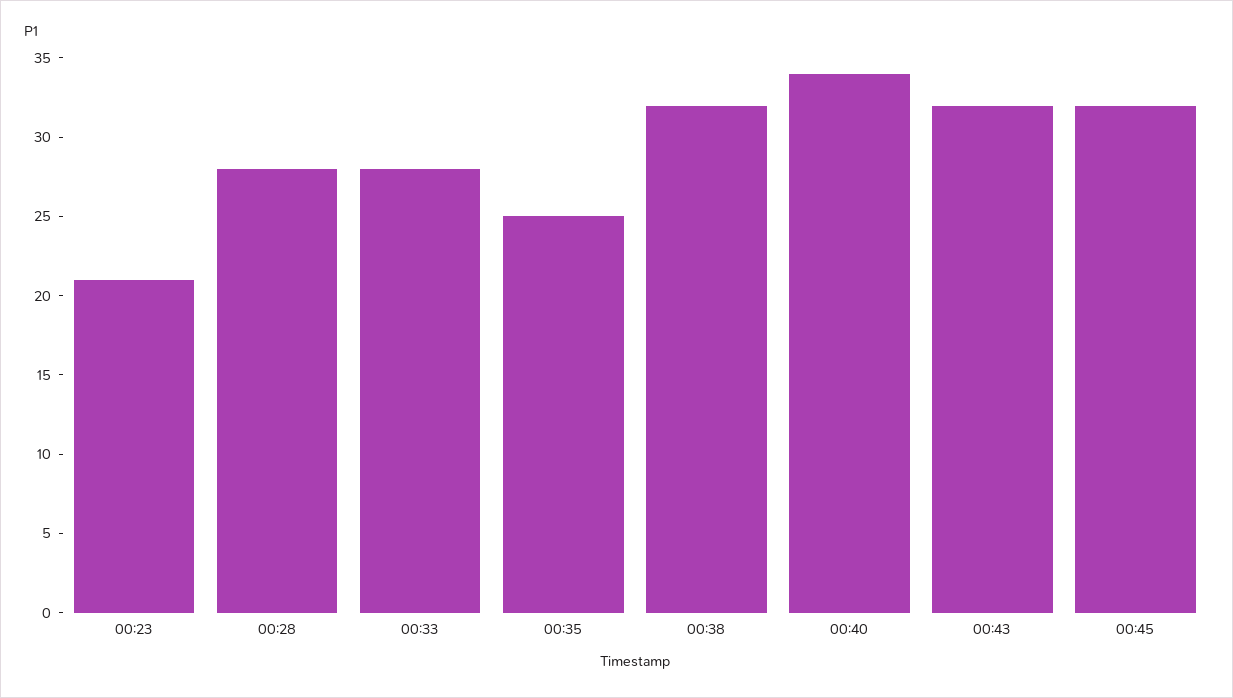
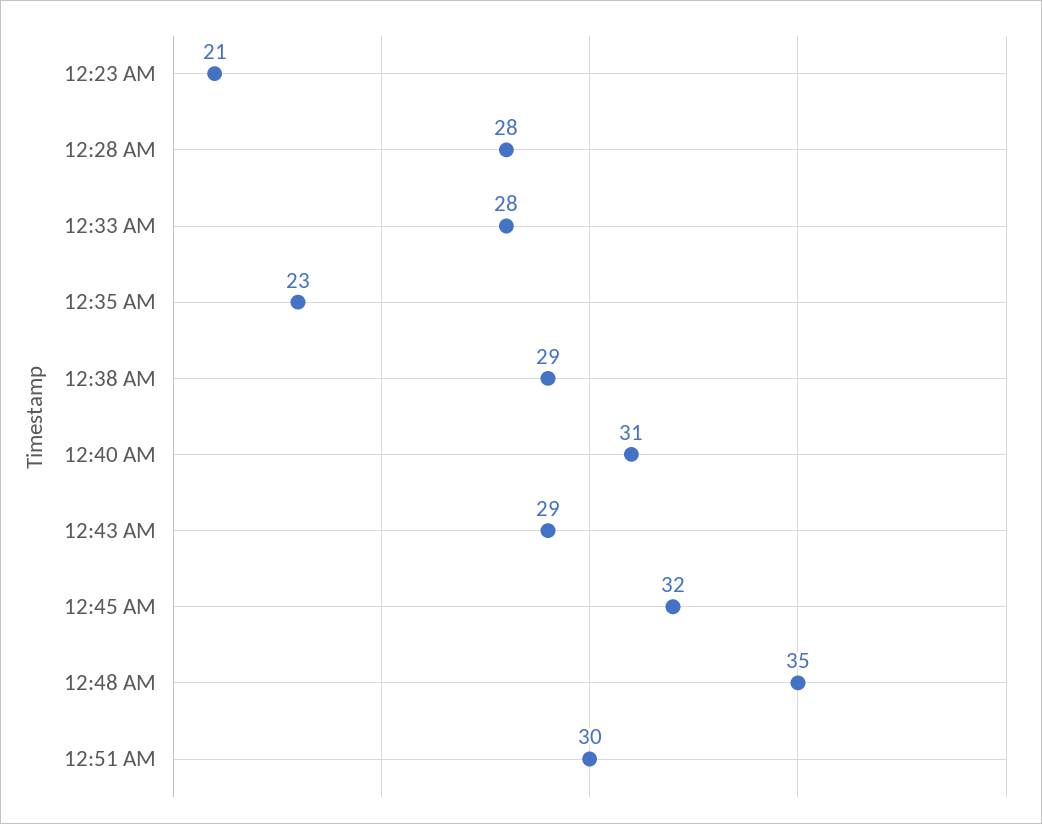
00:35: 25 -> 23
00:38: 32 -> 29
00:40: 34 -> 31
00:43: 32 -> 29
12:48 AM: none -> 35
12:51 AM: none -> 30

